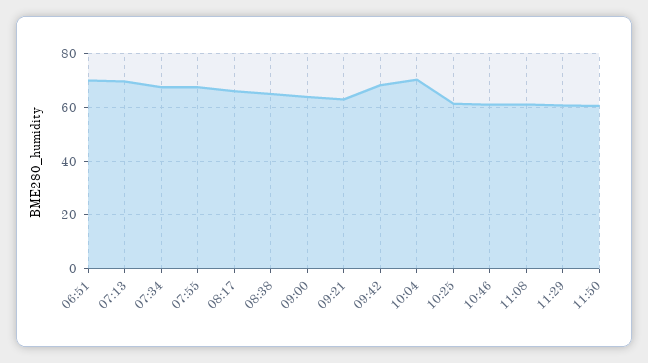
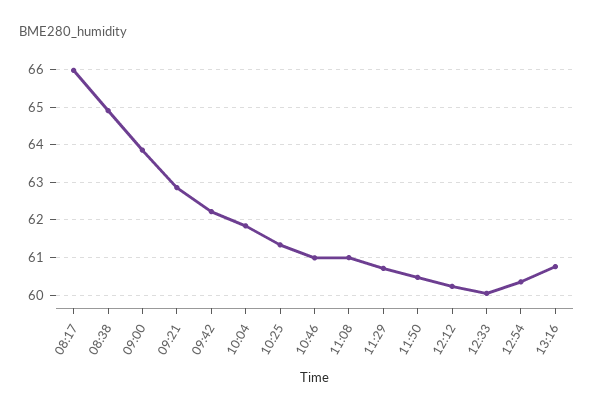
06:51: 70 -> none
07:13: 70 -> none
07:34: 67.5 -> none
07:55: 67.5 -> none
09:42: 67.5 -> 62.2
10:04: 70 -> 61.8
12:12: none -> 60.2
12:33: none -> 60
12:54: none -> 60.4
13:16: none -> 60.8

